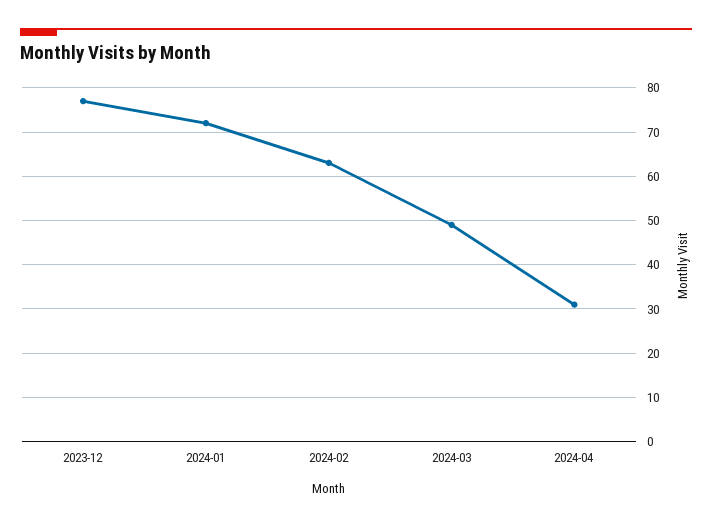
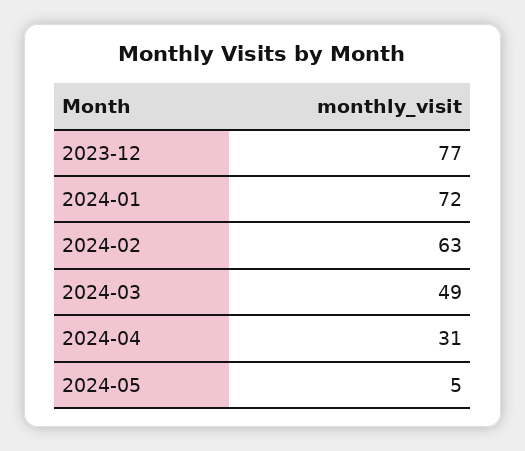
2024-05: none -> 5

